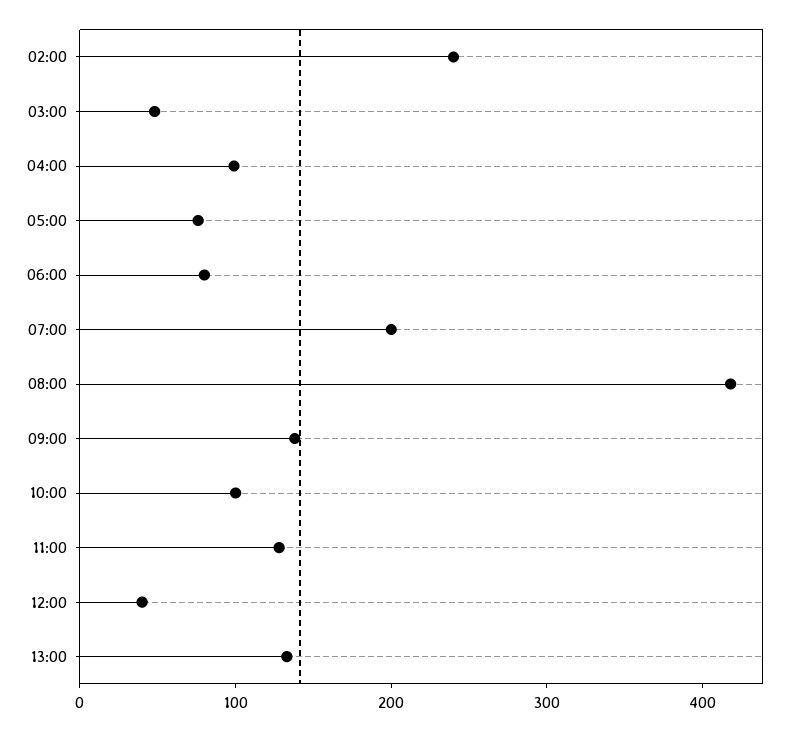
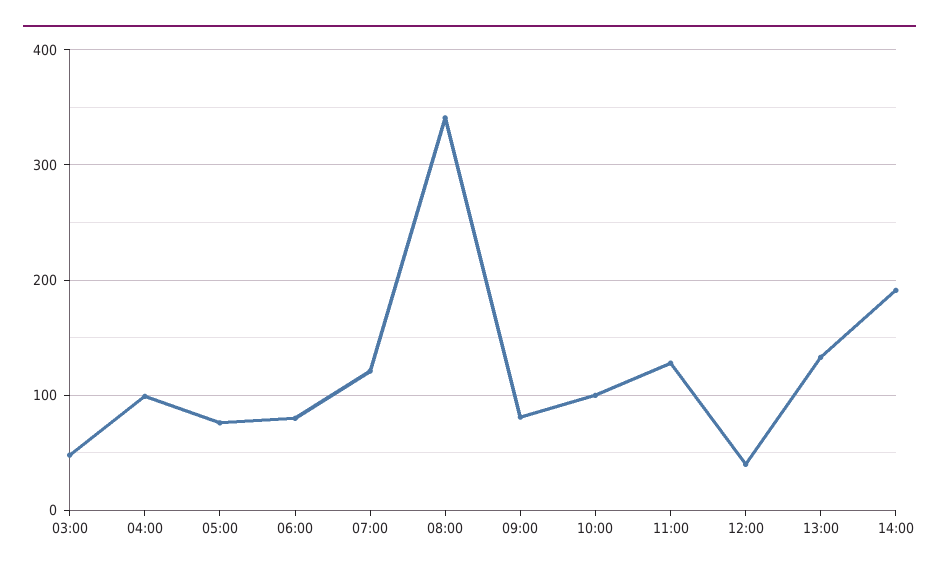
02:00: 240 -> none
07:00: 200 -> 120
08:00: 420 -> 340
09:00: 140 -> 80
14:00: none -> 190

